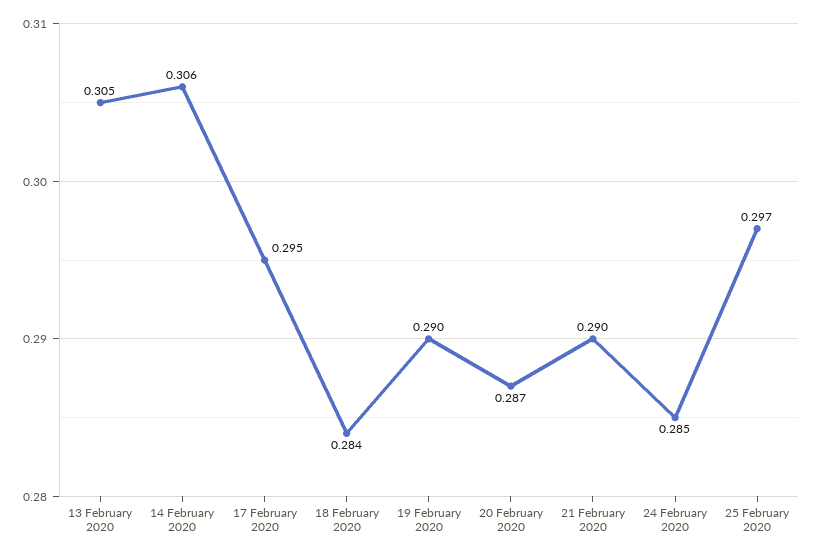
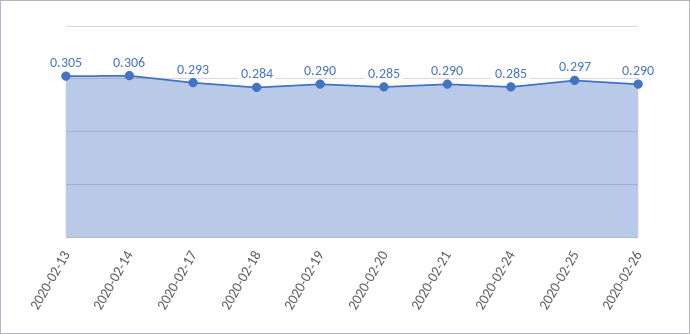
17 February 2020: 0.295 -> 0.293
20 February 2020: 0.287 -> 0.285
2020-02-26: none -> 0.29

